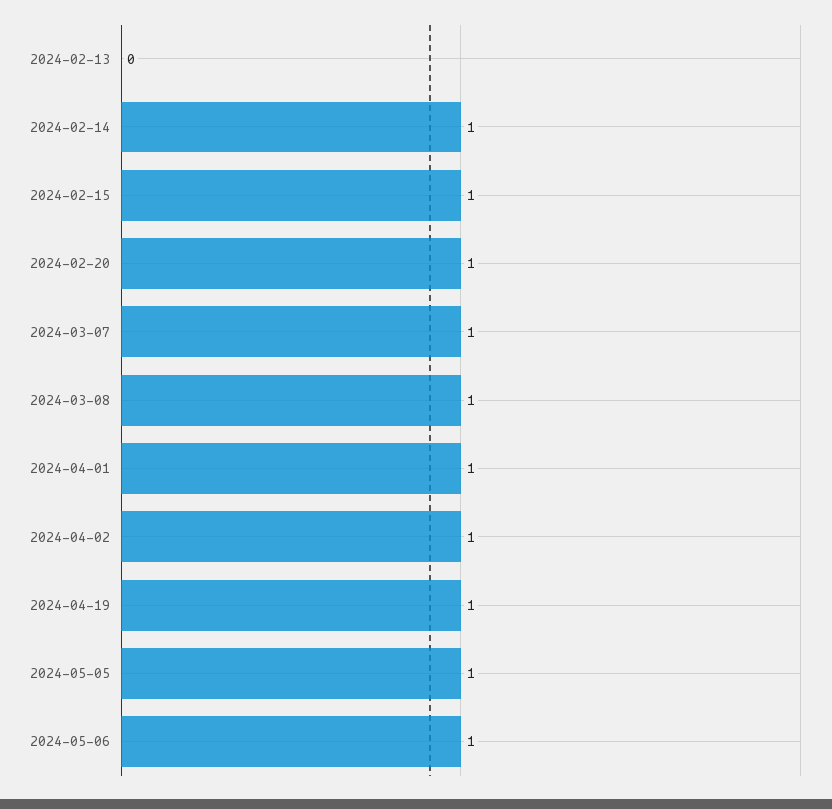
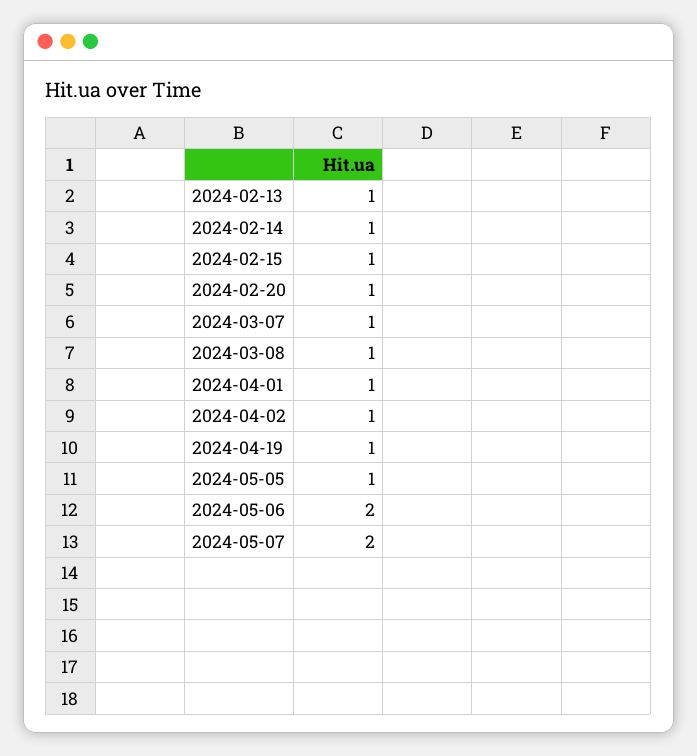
2024-02-13: 0 -> 1
2024-05-06: 1 -> 2
2024-05-07: none -> 2

